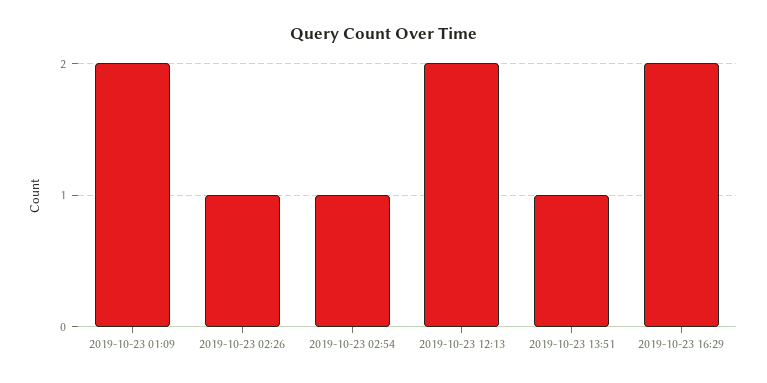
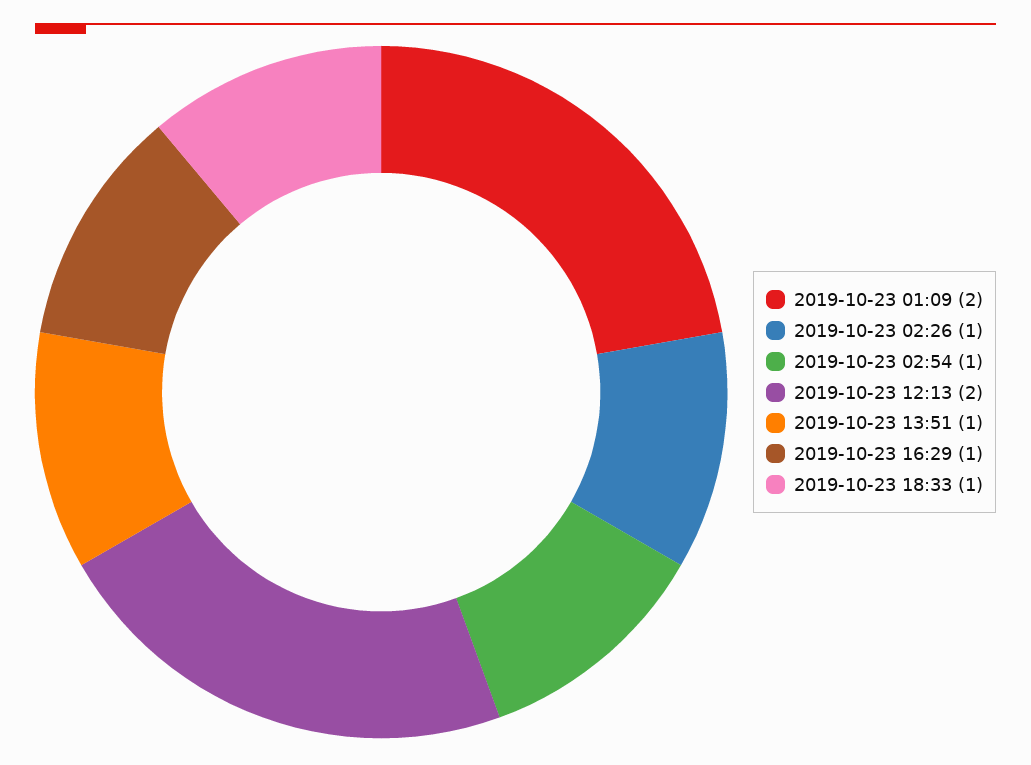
2019-10-23 16:29: 2 -> 1
2019-10-23 18:33: none -> 1

